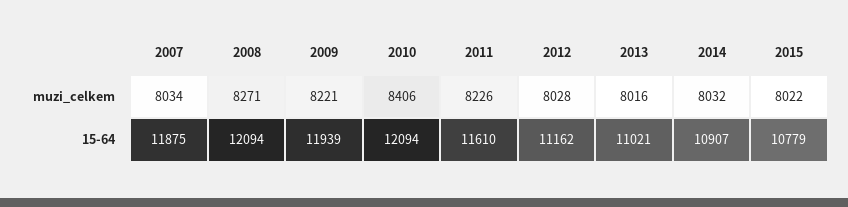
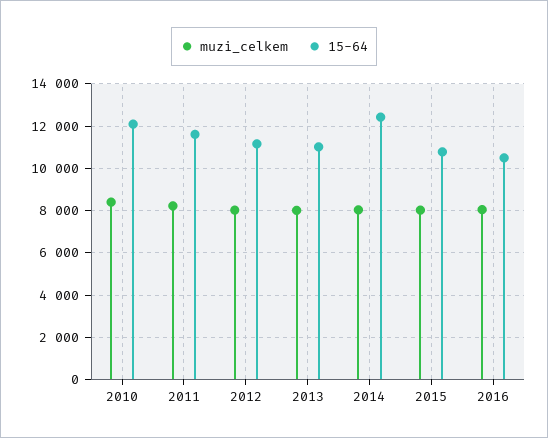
muzi_celkem, 2007: 8034 -> none
muzi_celkem, 2008: 8271 -> none
muzi_celkem, 2009: 8221 -> none
15-64, 2007: 11875 -> none
15-64, 2008: 12094 -> none
15-64, 2009: 11939 -> none
15-64, 2014: 10907 -> 12500
muzi_celkem, 2016: none -> 8000
15-64, 2016: none -> 10500

